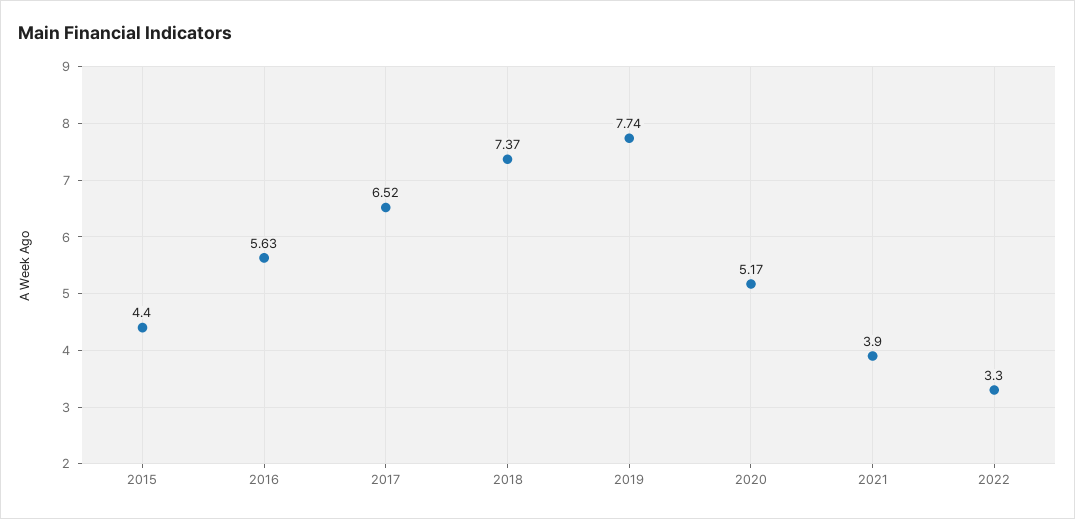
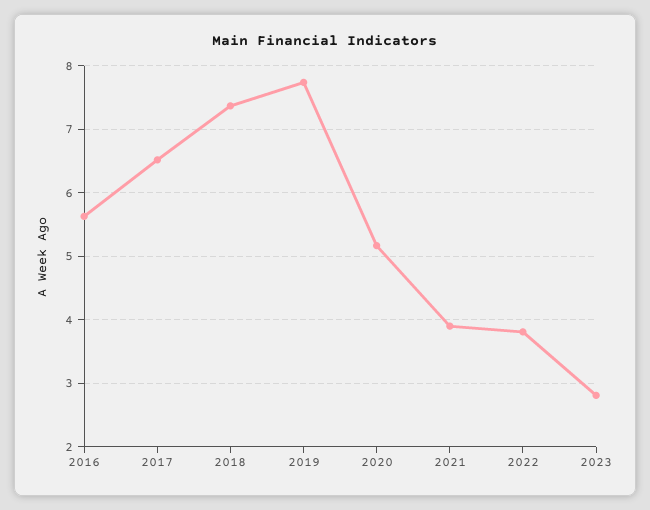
2015: 4.4 -> none
2022: 3.3 -> 3.8
2023: none -> 2.8

